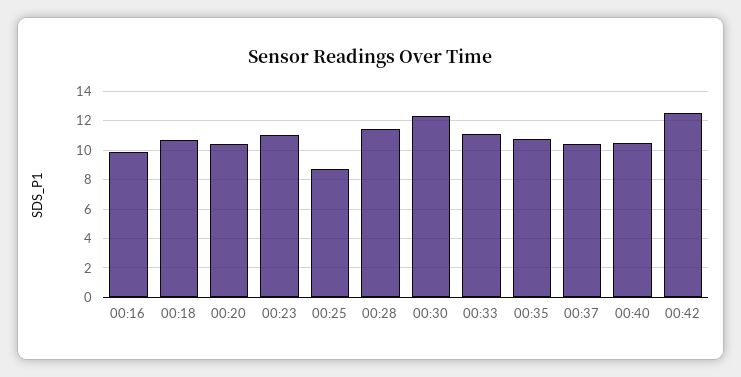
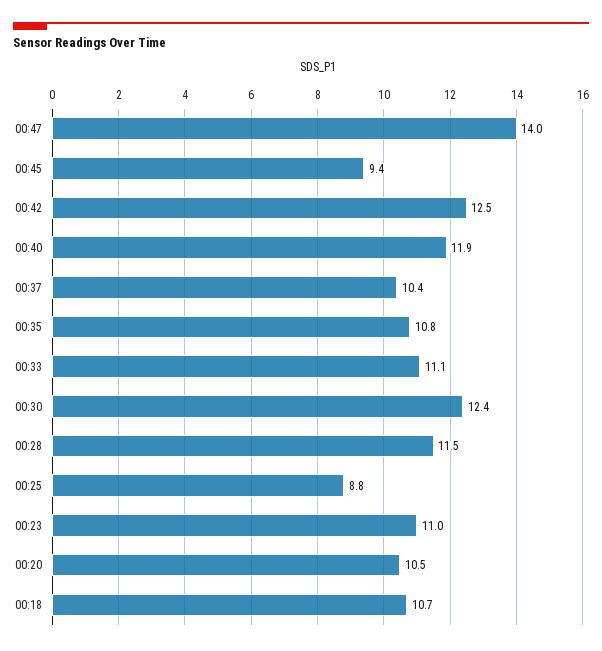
00:16: 10 -> none
00:40: 10.5 -> 11.9
00:47: none -> 14
00:45: none -> 9.4

